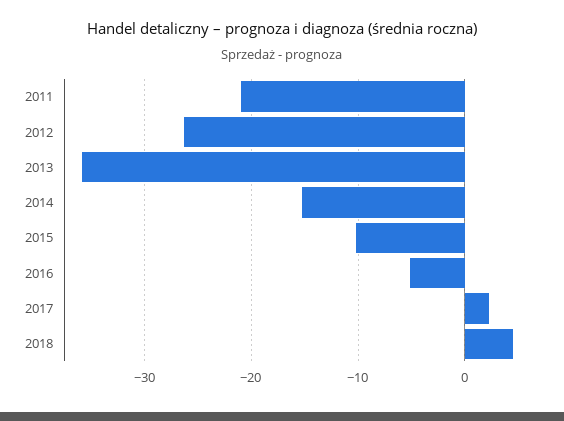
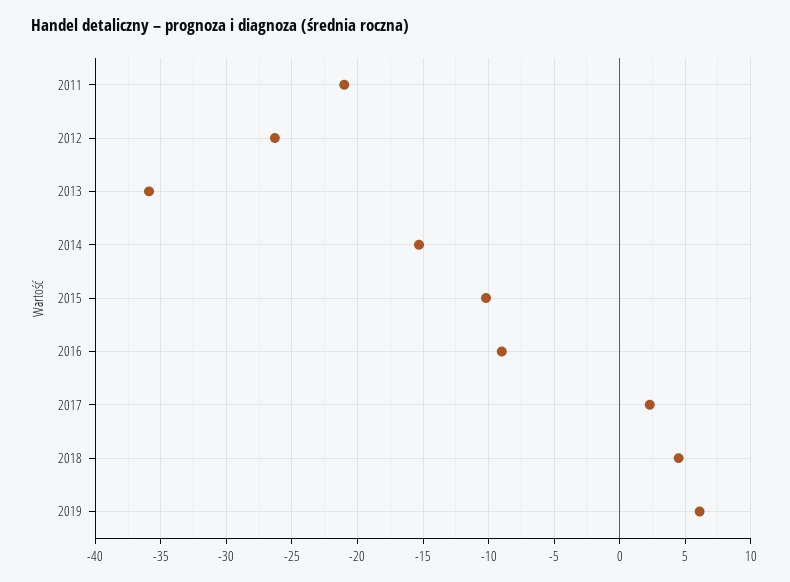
2016: -5 -> -9
2019: none -> 6

